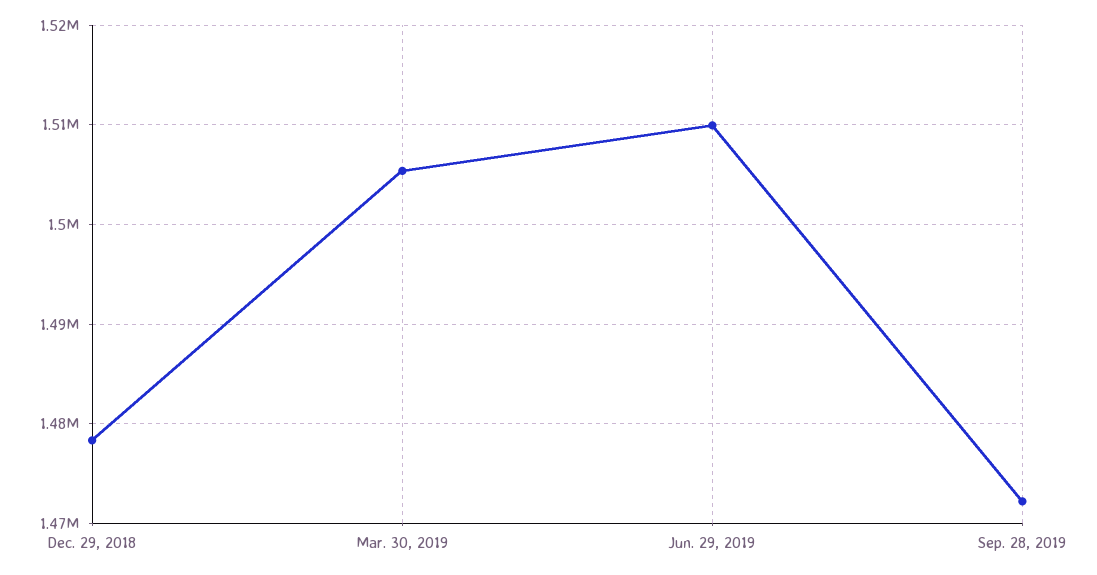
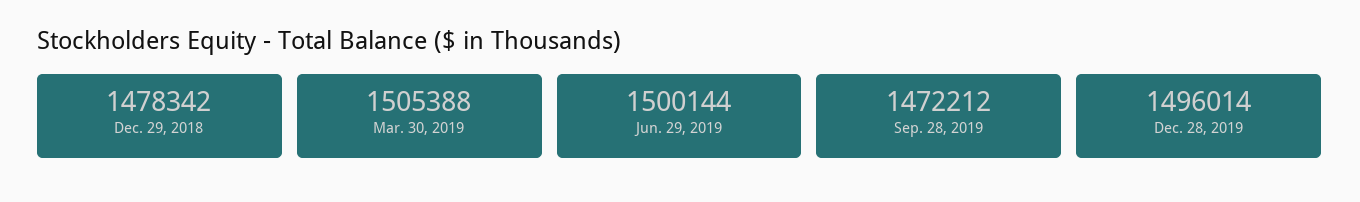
Jun. 29, 2019: 1510000 -> 1500144
Dec. 28, 2019: none -> 1496014

